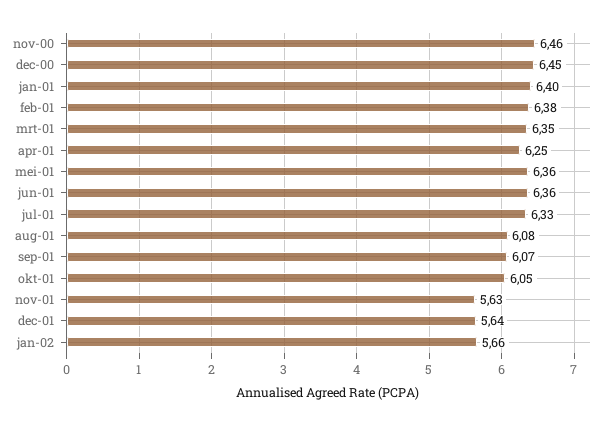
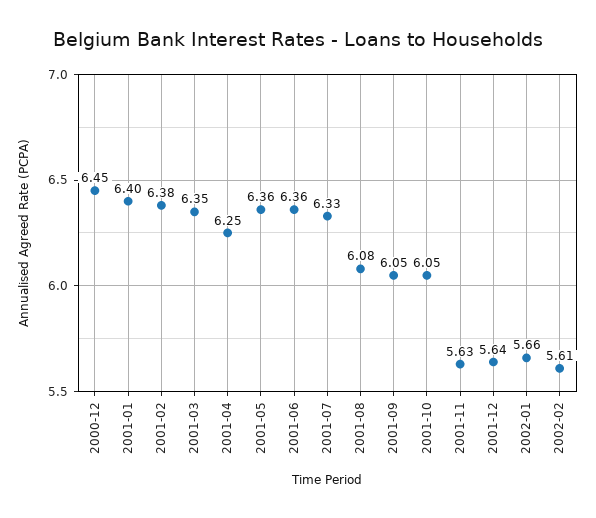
nov-00: 6.46 -> none
sep-01: 6.07 -> 6.05
2002-02: none -> 5.61

